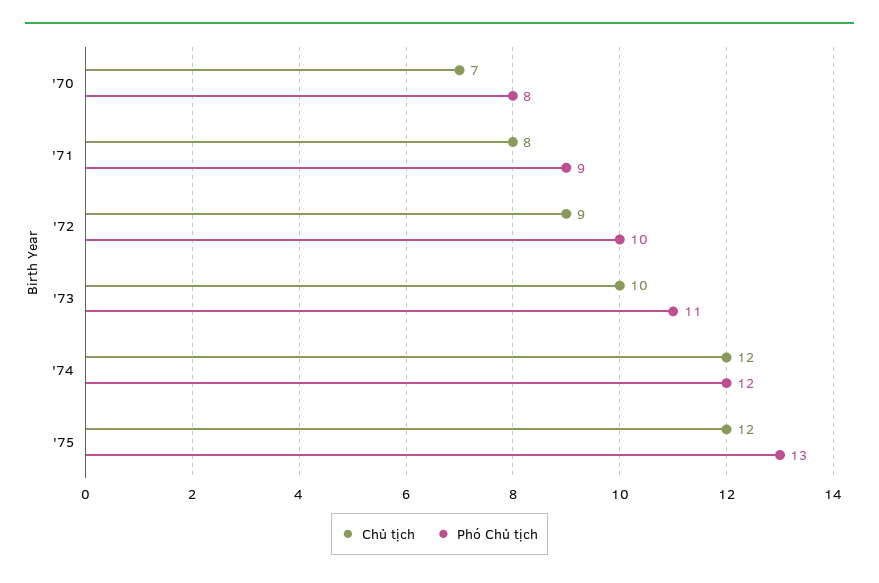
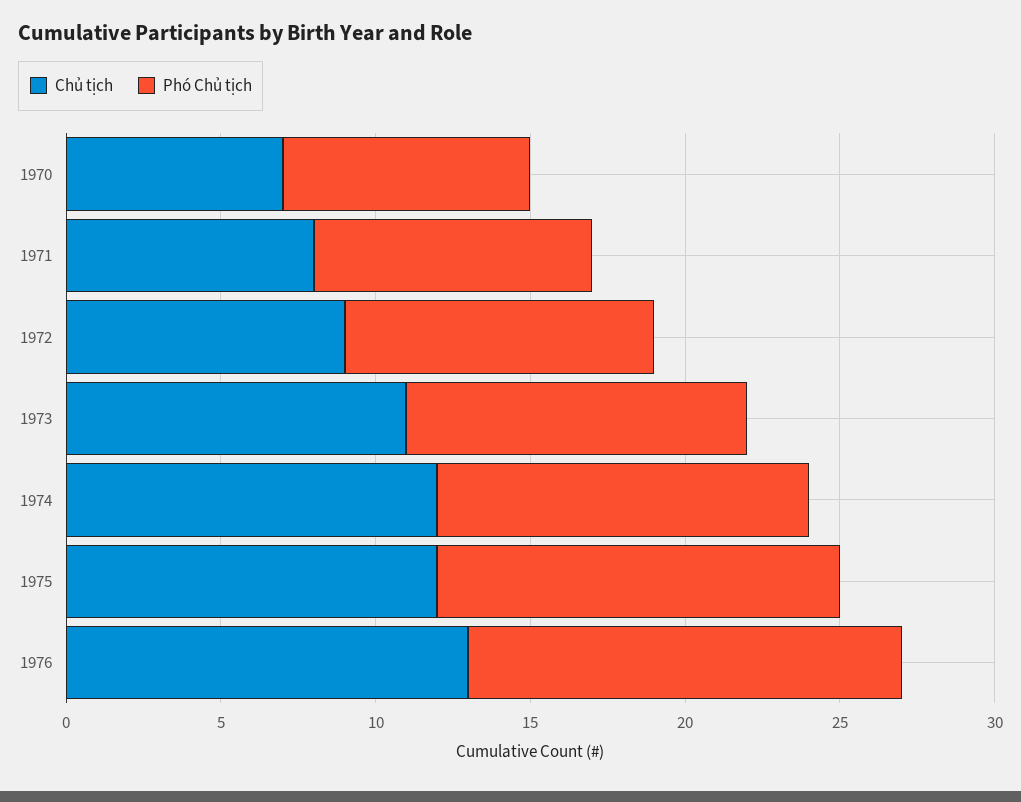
Chủ tịch, '73: 10 -> 11
Chủ tịch, 1976: none -> 13
Phó Chủ tịch, 1976: none -> 14

